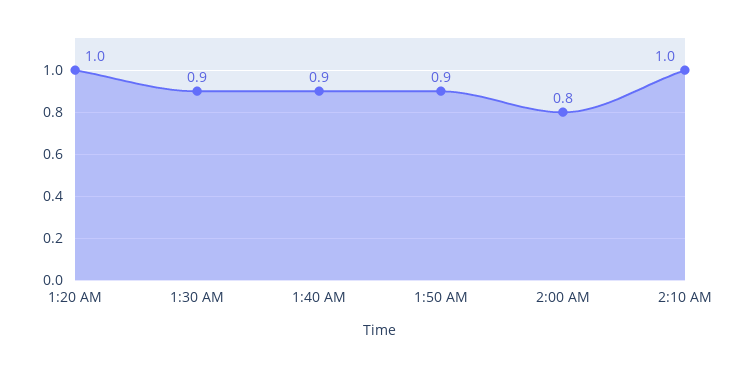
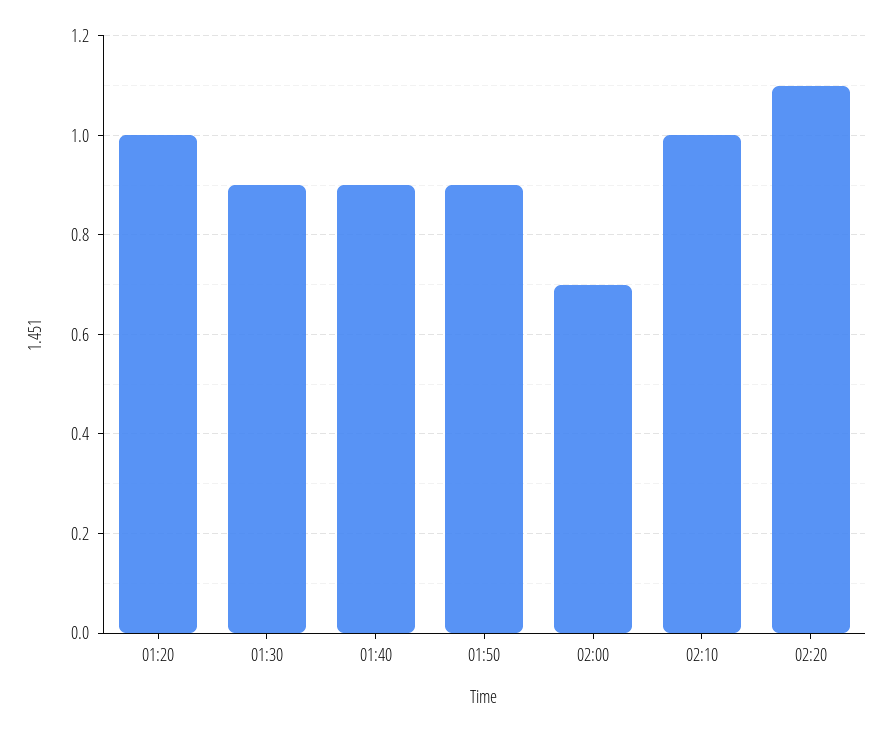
2:00 AM: 0.8 -> 0.7
02:20: none -> 1.1

